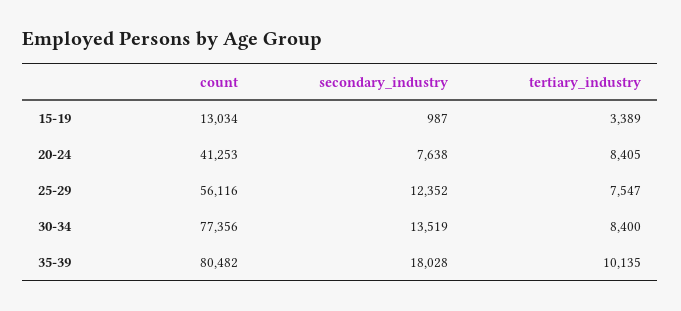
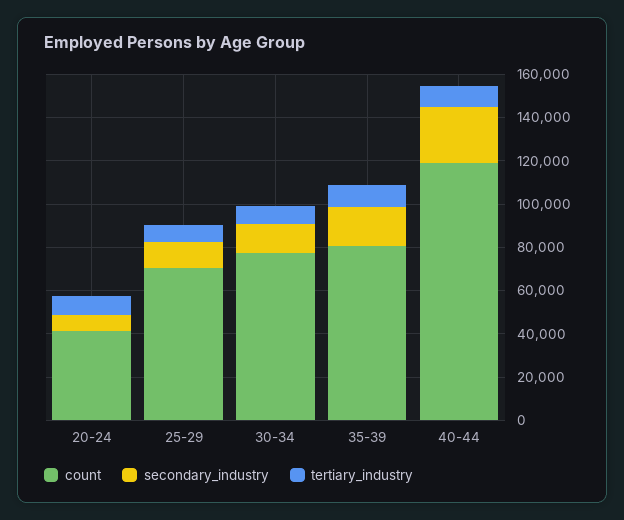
count, 15-19: 13034 -> none
secondary_industry, 15-19: 987 -> none
tertiary_industry, 15-19: 3389 -> none
count, 25-29: 56116 -> 70000
count, 40-44: none -> 120000
secondary_industry, 40-44: none -> 25000
tertiary_industry, 40-44: none -> 10000

